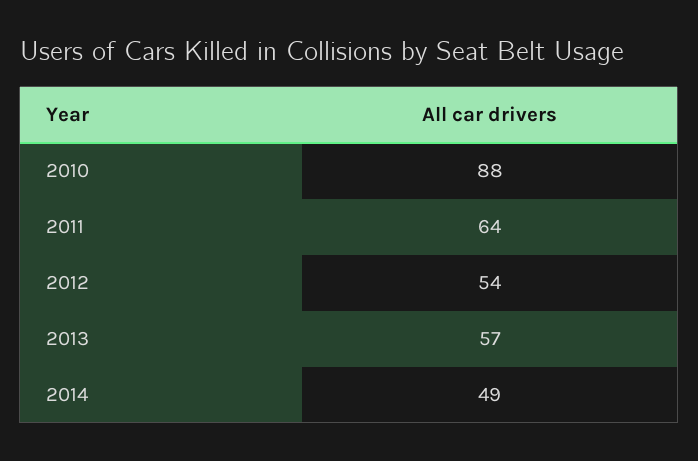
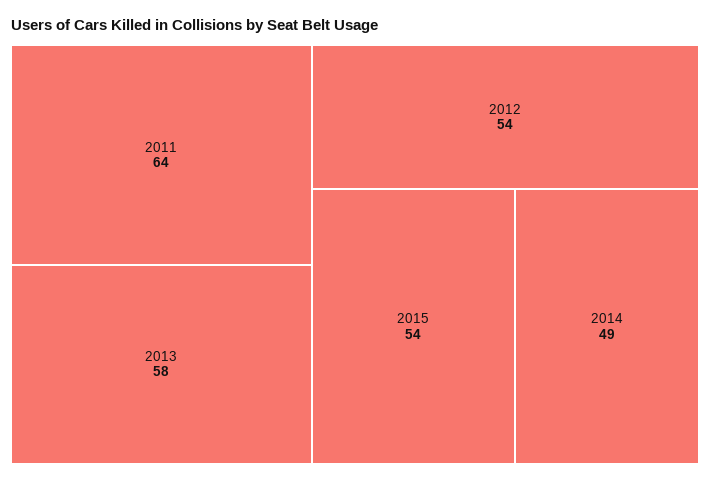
2010: 88 -> none
2013: 57 -> 58
2015: none -> 54

